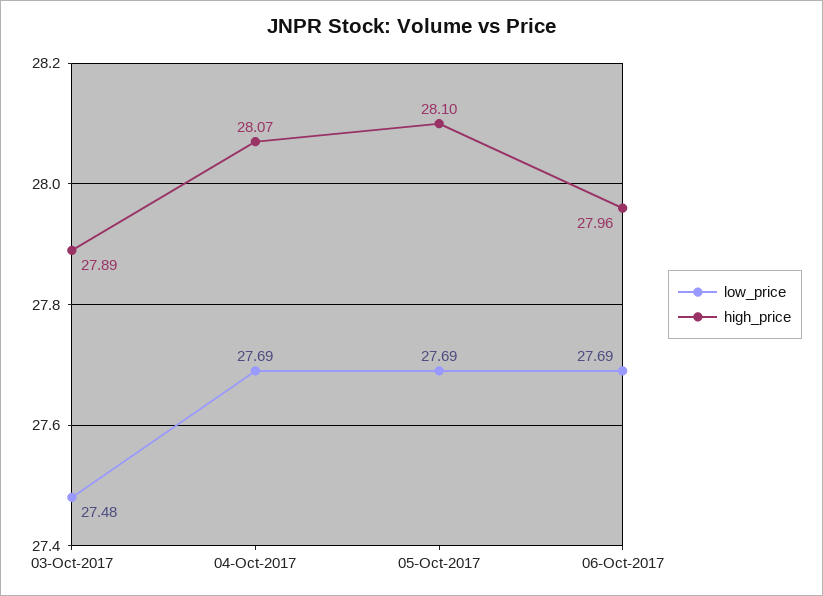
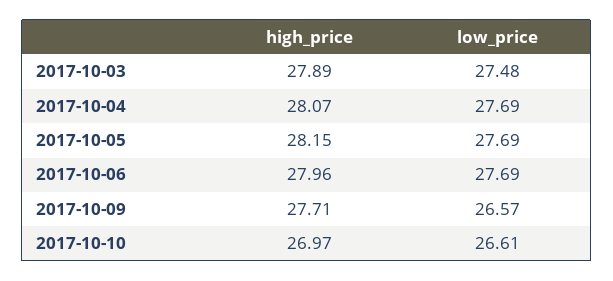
high_price, 05-Oct-2017: 28.1 -> 28.15
high_price, 2017-10-09: none -> 27.71
low_price, 2017-10-09: none -> 26.57
high_price, 2017-10-10: none -> 26.97
low_price, 2017-10-10: none -> 26.61

